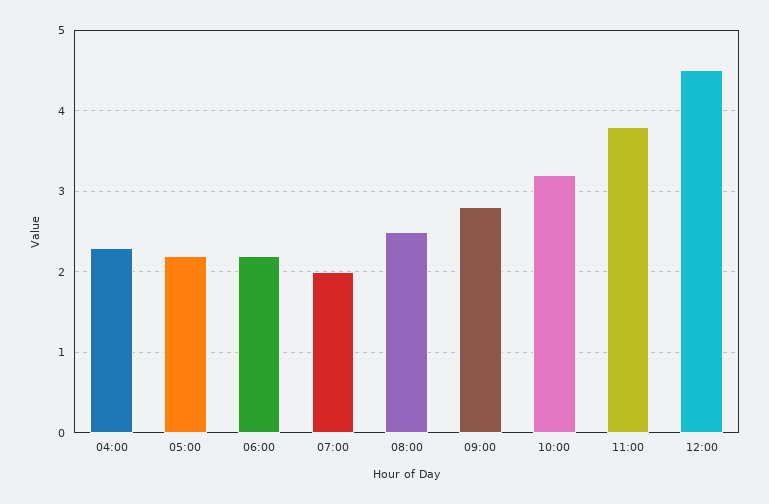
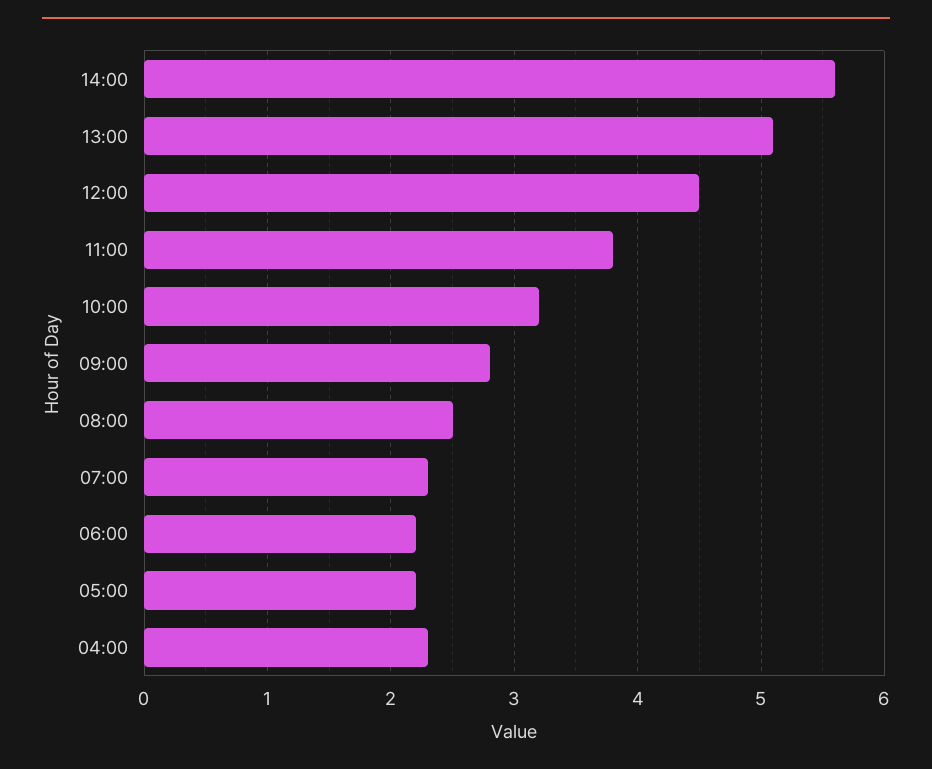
07:00: 2 -> 2.3
14:00: none -> 5.6
13:00: none -> 5.1

